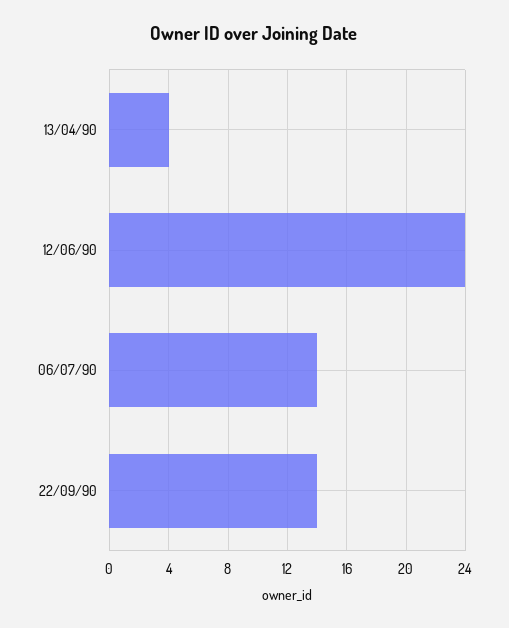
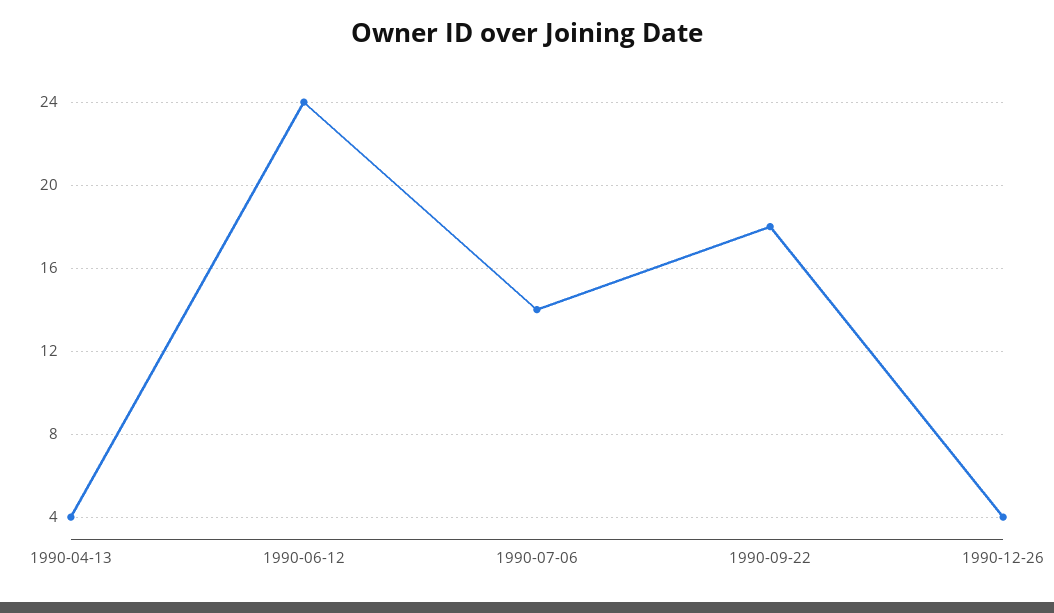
22/09/90: 14 -> 18
1990-12-26: none -> 4

